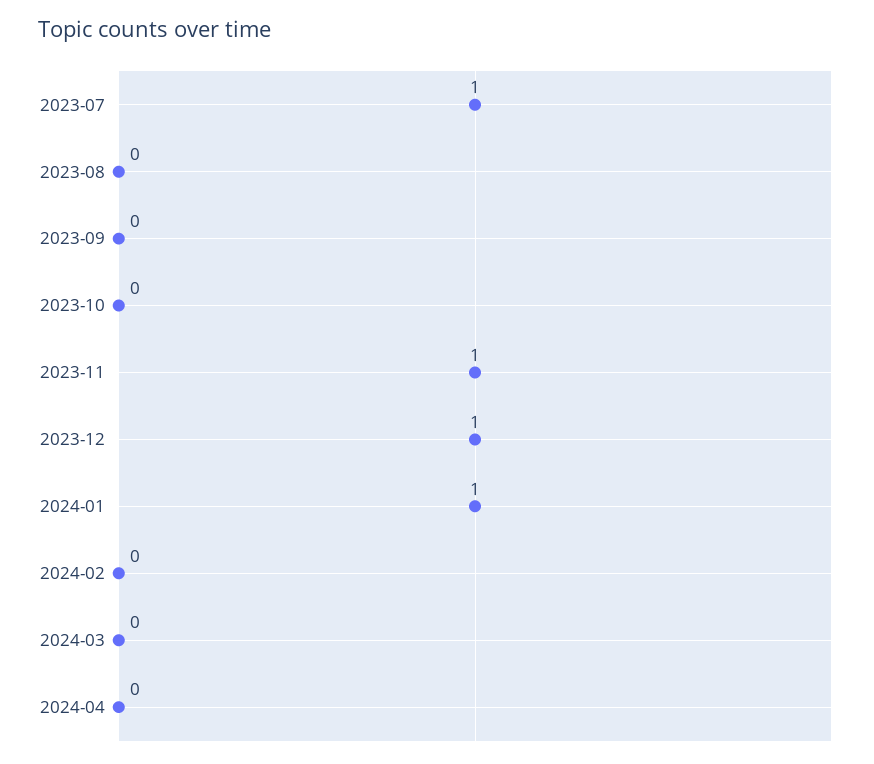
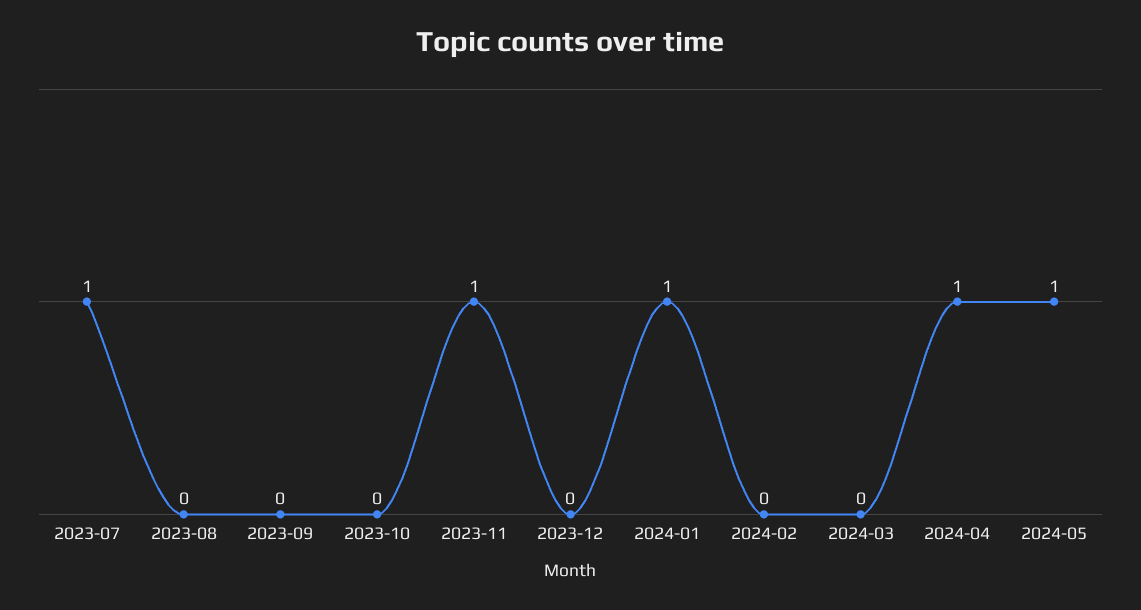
2023-12: 1 -> 0
2024-04: 0 -> 1
2024-05: none -> 1

